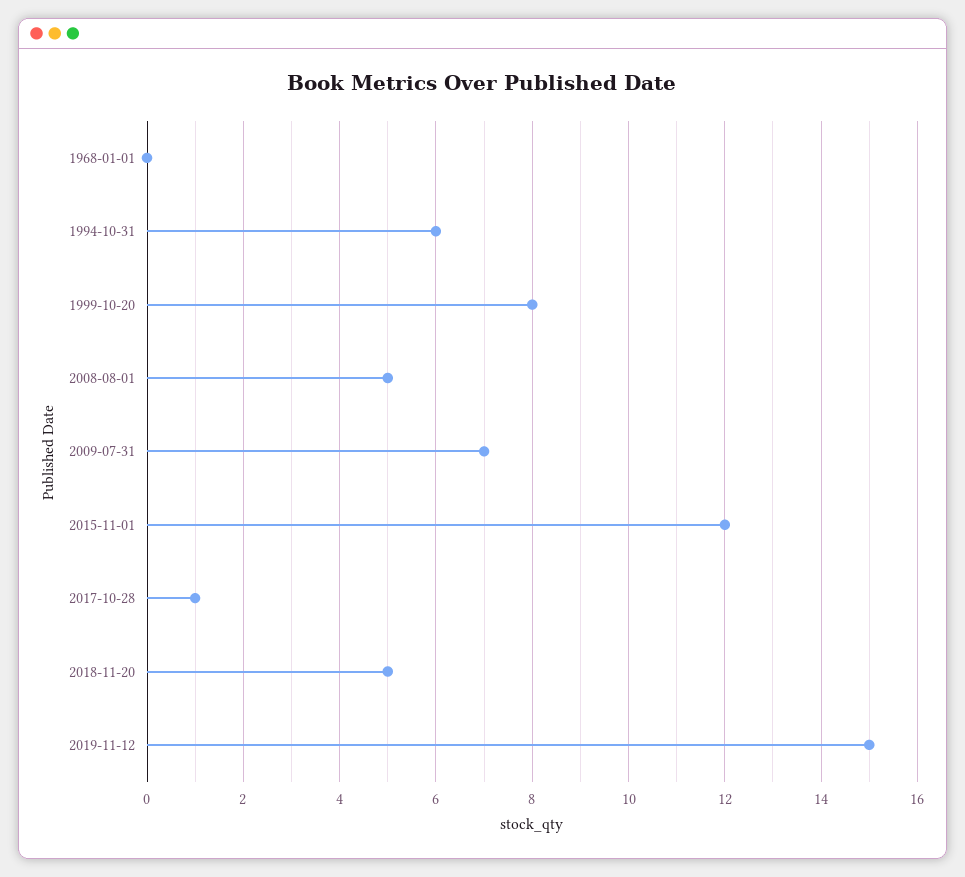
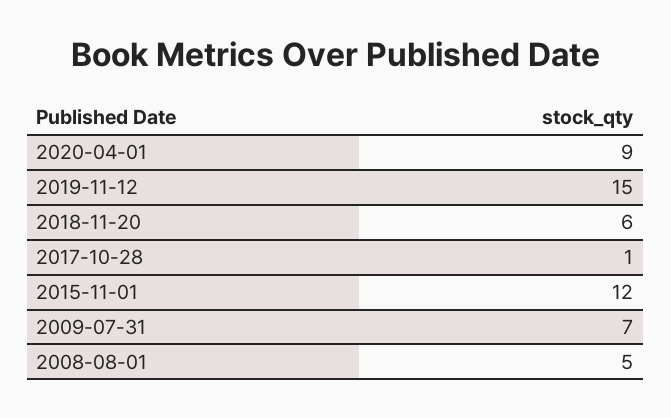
1968-01-01: 0 -> none
1994-10-31: 6 -> none
1999-10-20: 8 -> none
2018-11-20: 5 -> 6
2020-04-01: none -> 9

